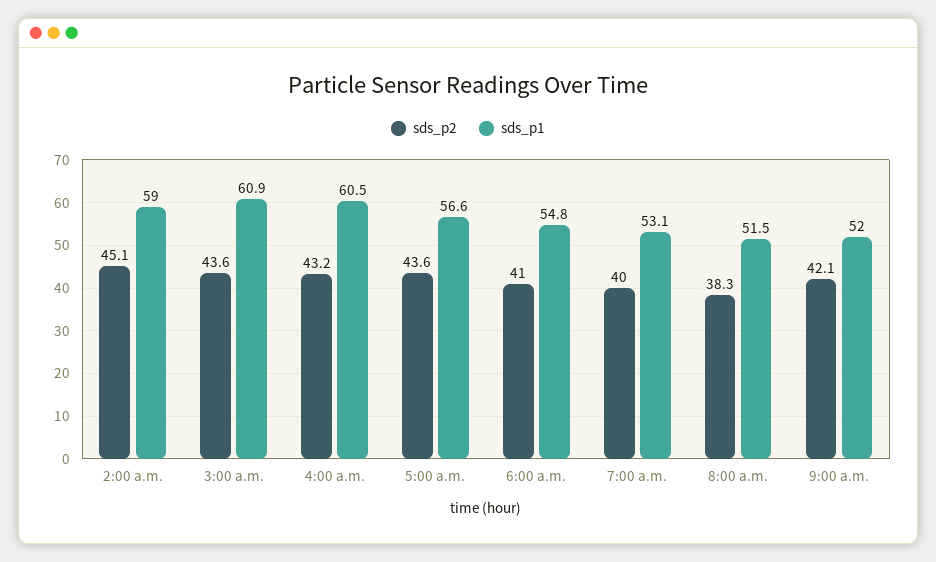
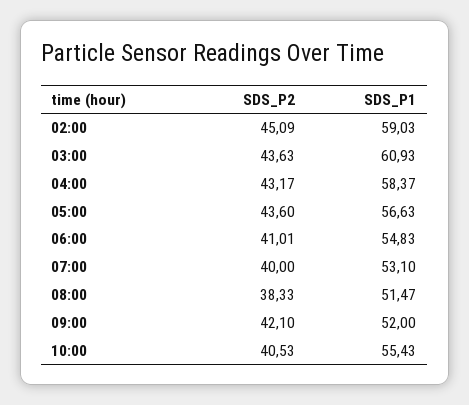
sds_p1, 4:00 a.m.: 60.5 -> 58.37
sds_p2, 10:00: none -> 40.53
sds_p1, 10:00: none -> 55.43

